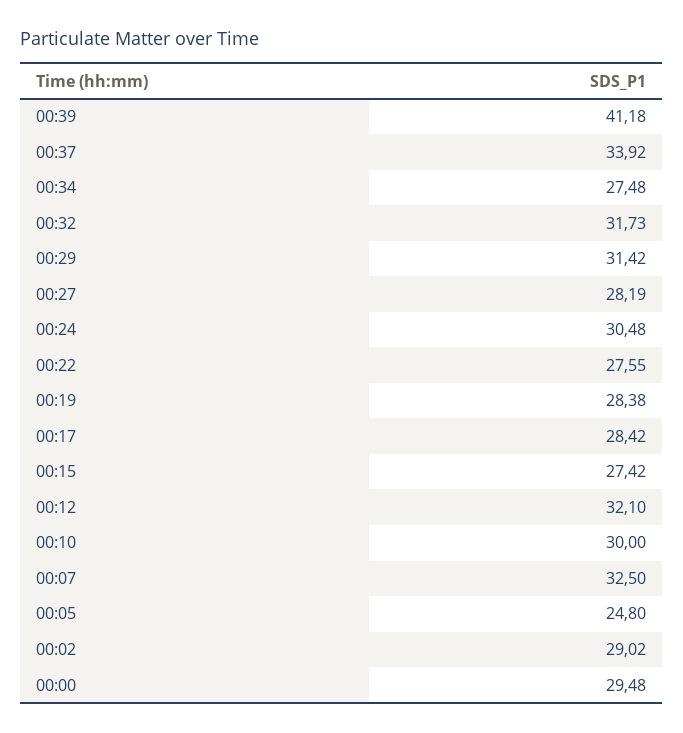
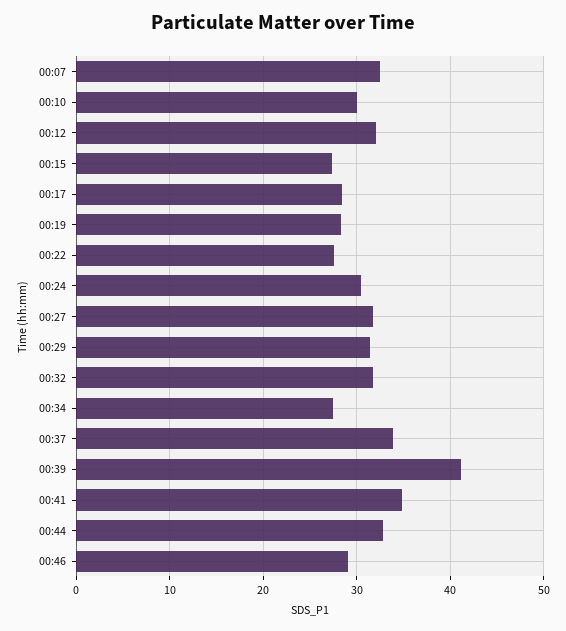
00:27: 28.19 -> 32
00:05: 24.8 -> none
00:02: 29.02 -> none
00:00: 29.48 -> none
00:41: none -> 35
00:44: none -> 33
00:46: none -> 29

